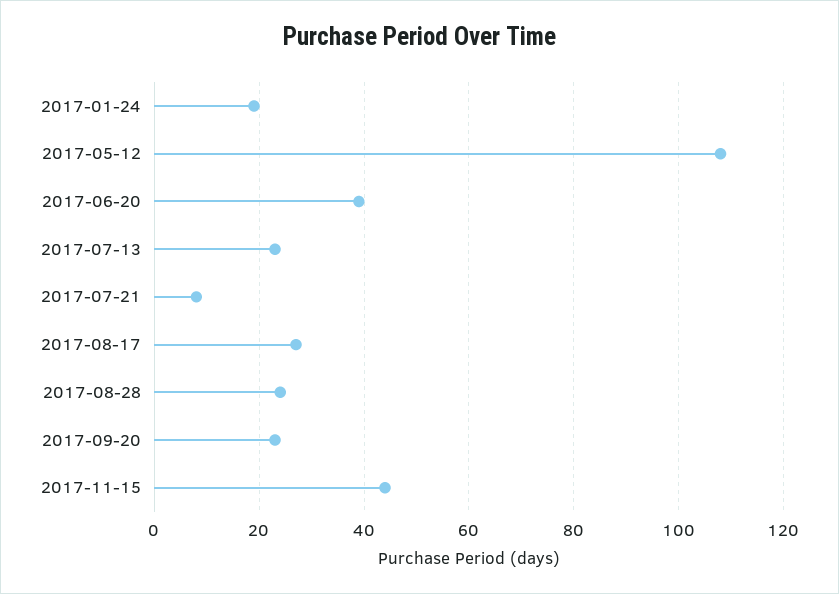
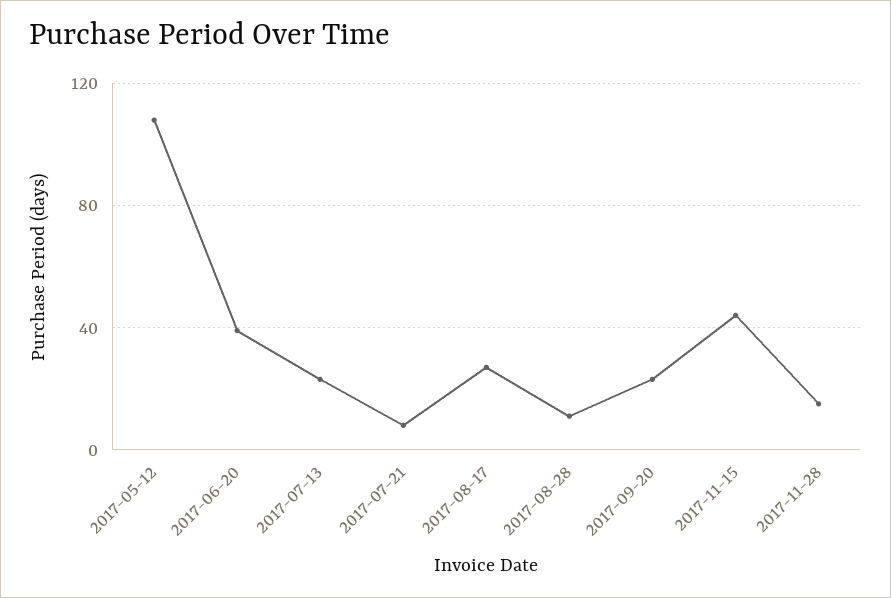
2017-01-24: 20 -> none
2017-08-28: 25 -> 10
2017-11-28: none -> 15

